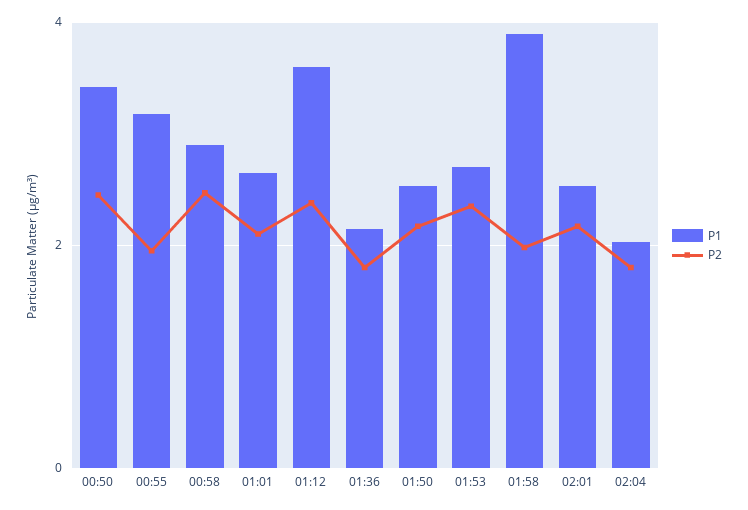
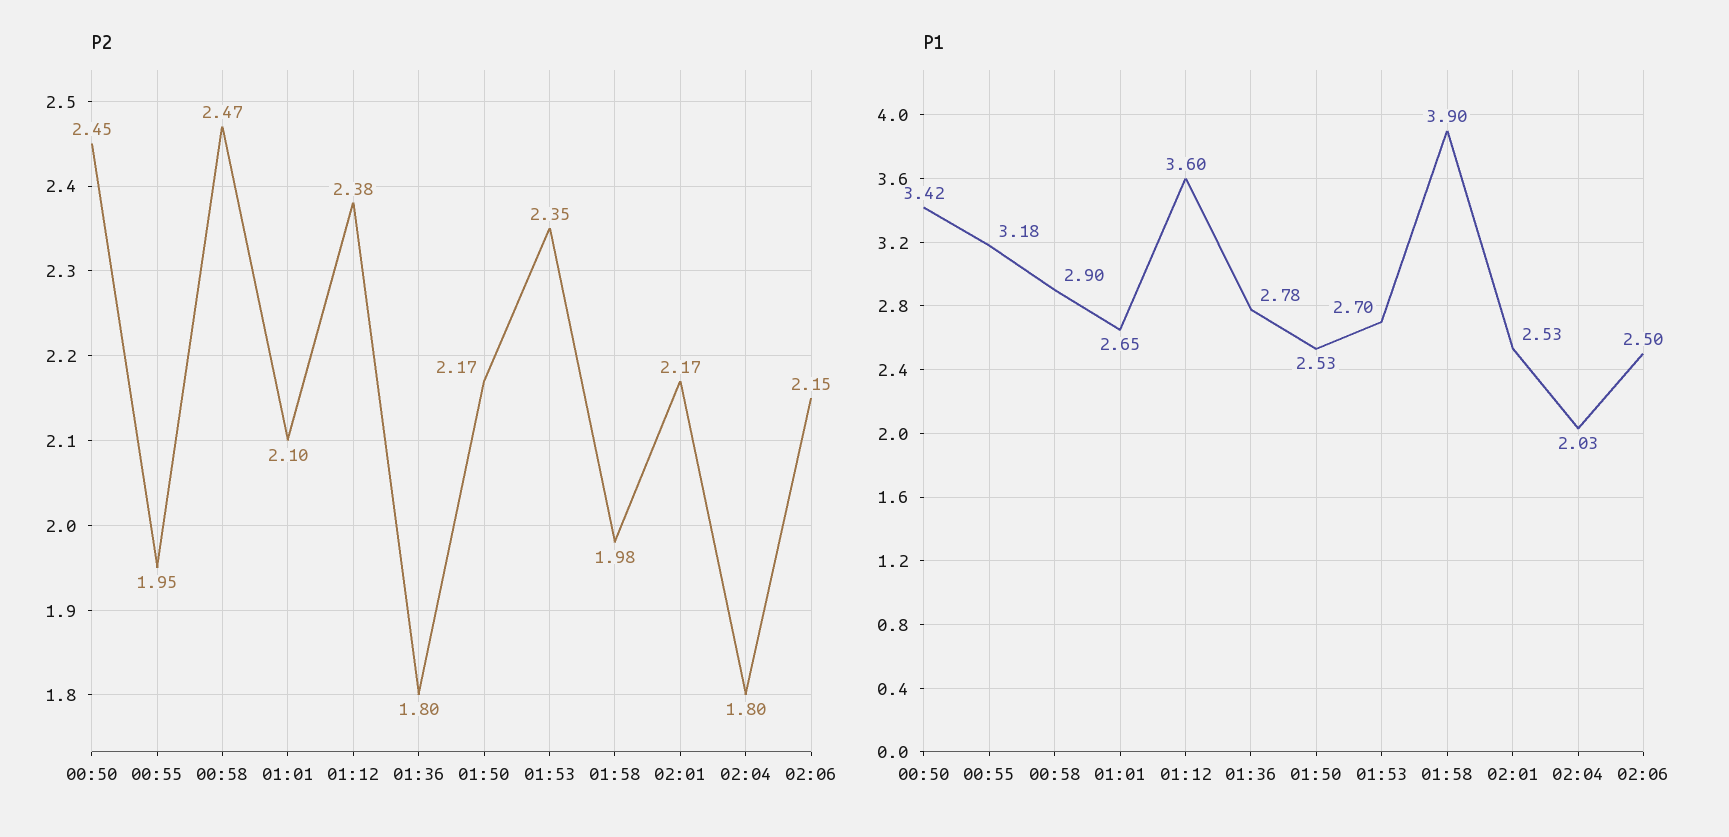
P1, 01:36: 2.2 -> 2.78
P2, 02:06: none -> 2.15
P1, 02:06: none -> 2.5

